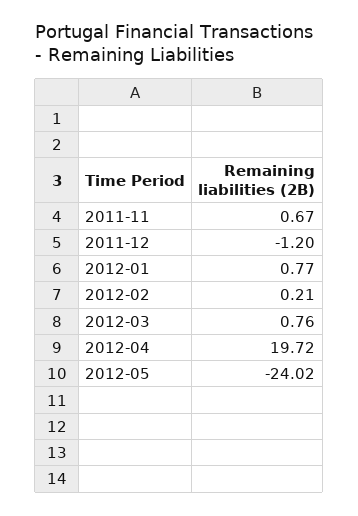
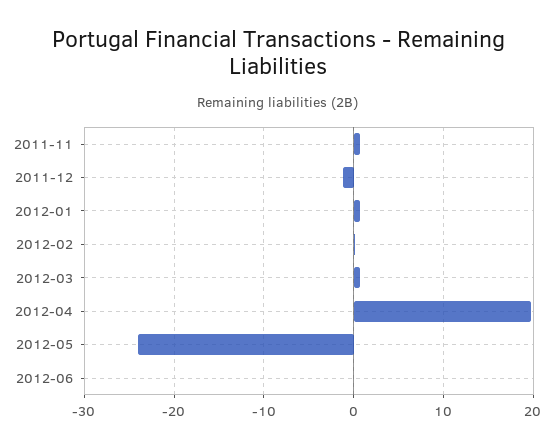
2012-06: none -> 0

